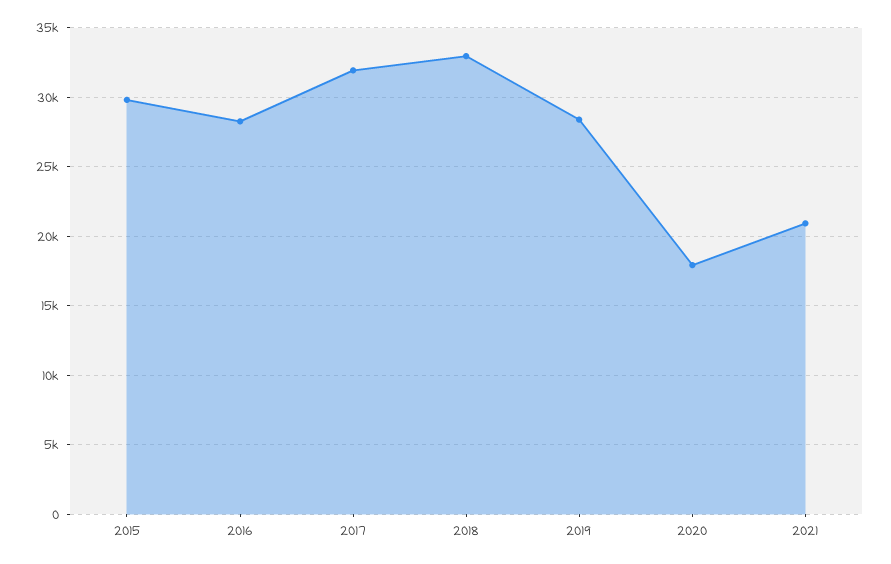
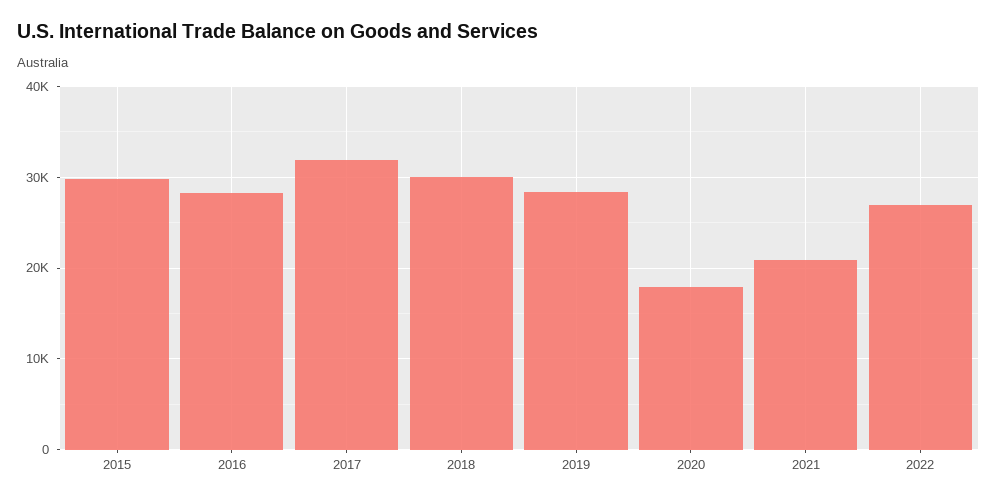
2018: 33000 -> 30000
2022: none -> 27000

